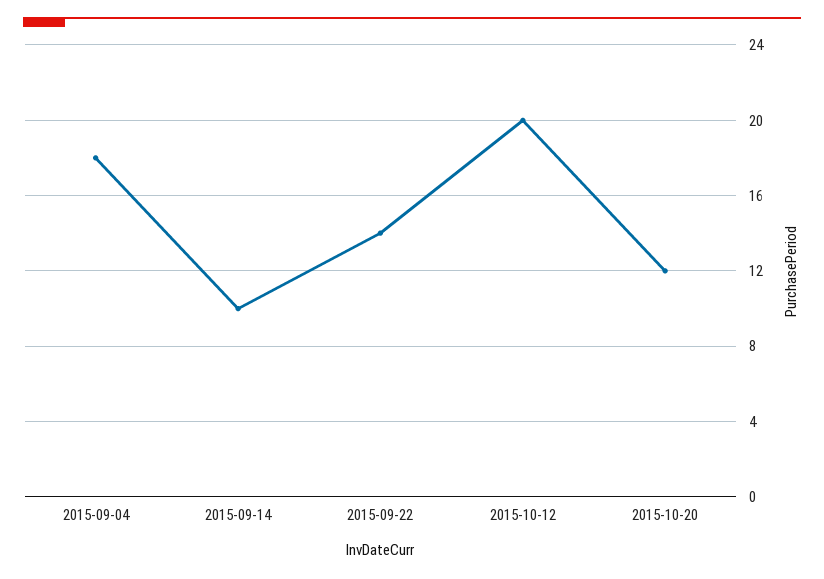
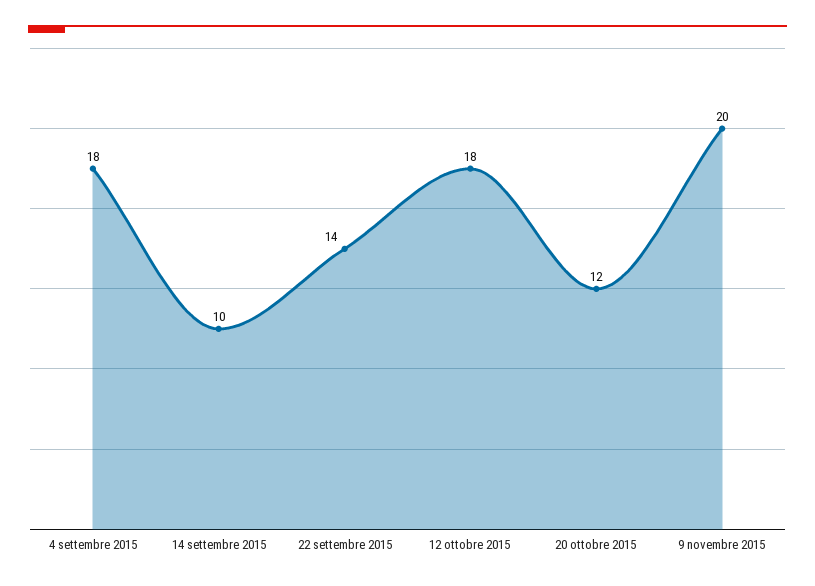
2015-10-12: 20 -> 18
9 novembre 2015: none -> 20

